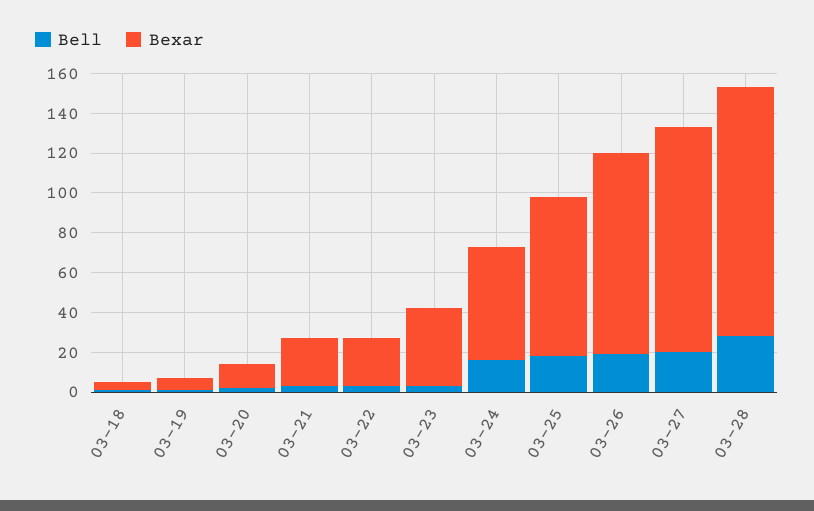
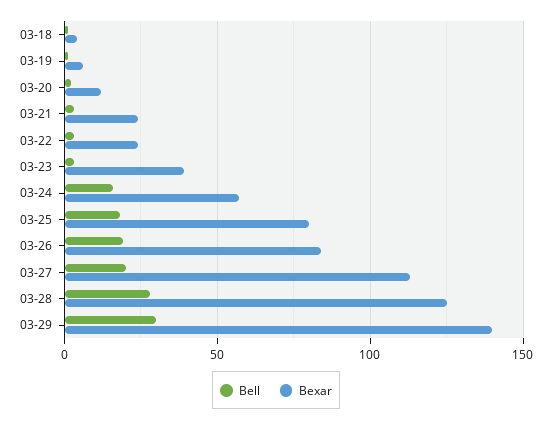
Bexar, 03-26: 100 -> 85
Bell, 03-29: none -> 30
Bexar, 03-29: none -> 140

